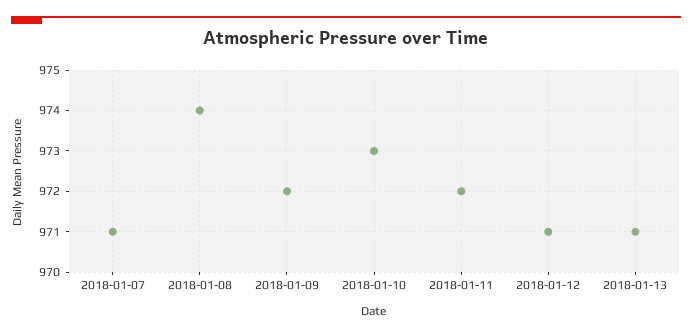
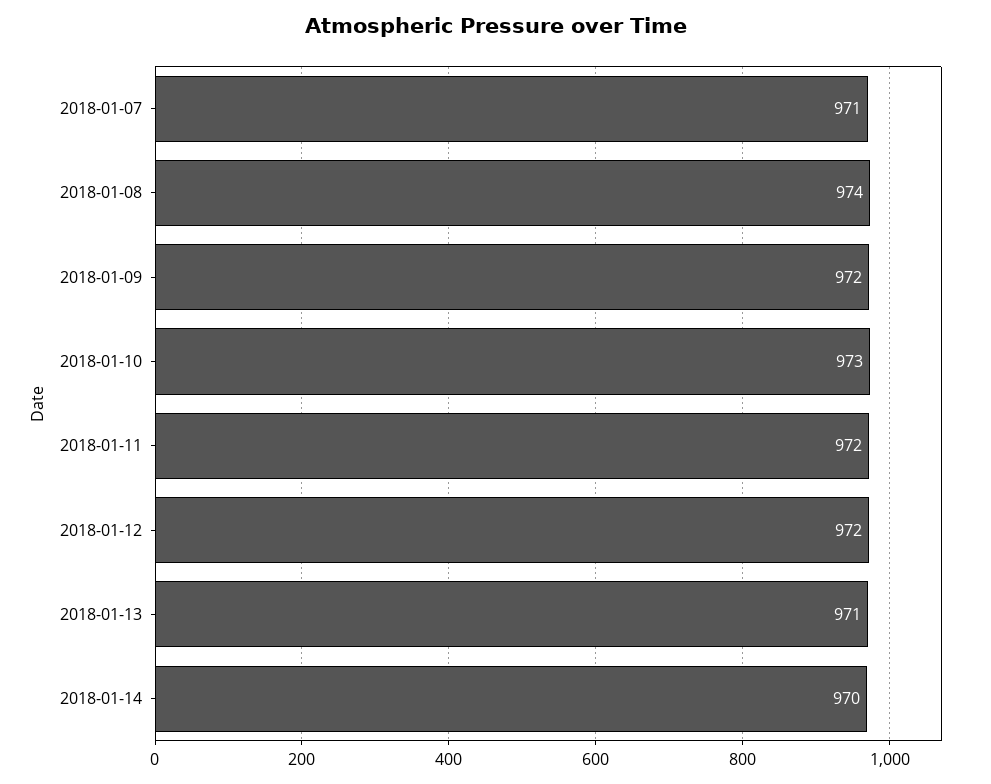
2018-01-12: 971 -> 972
2018-01-14: none -> 970

